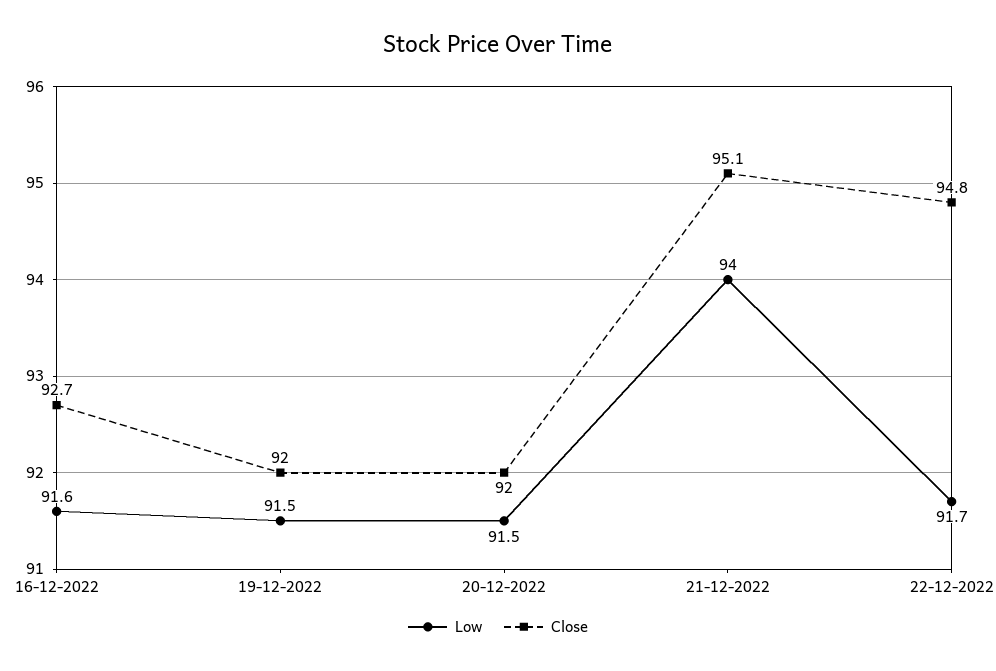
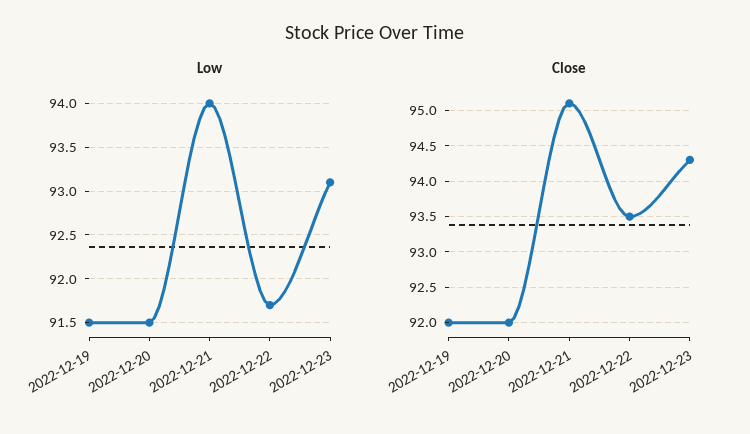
Low, 16-12-2022: 91.6 -> none
Close, 16-12-2022: 92.7 -> none
Close, 22-12-2022: 94.8 -> 93.5
Low, 2022-12-23: none -> 93.1
Close, 2022-12-23: none -> 94.3

